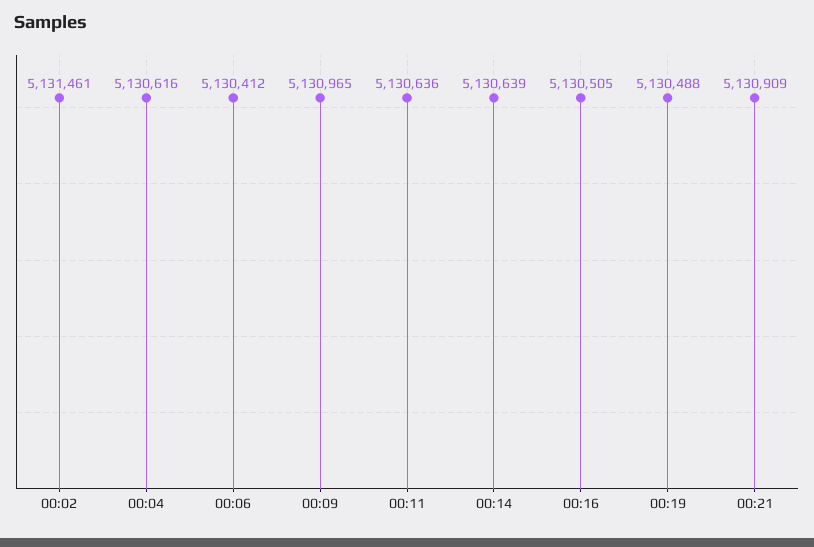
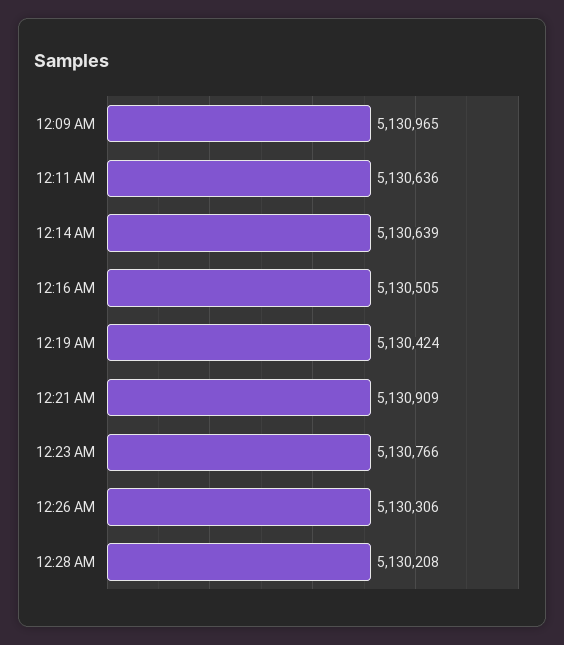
00:02: 5131461 -> none
00:04: 5130616 -> none
00:06: 5130412 -> none
00:19: 5130488 -> 5130424
12:23 AM: none -> 5130766
12:26 AM: none -> 5130306
12:28 AM: none -> 5130208

